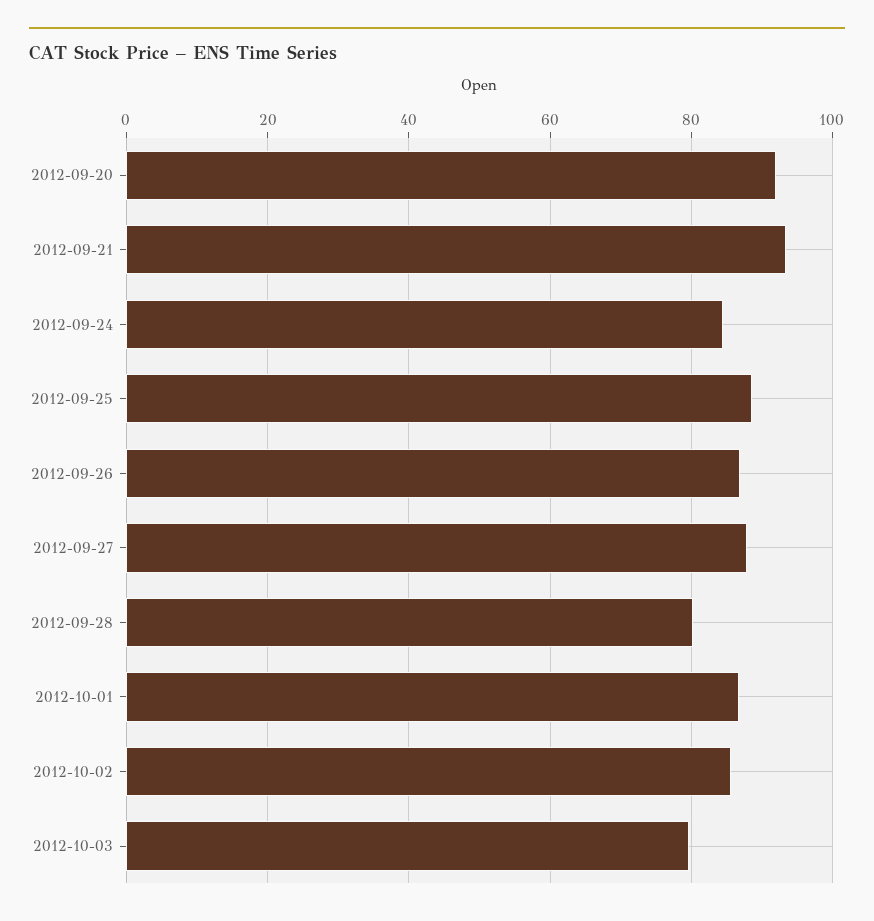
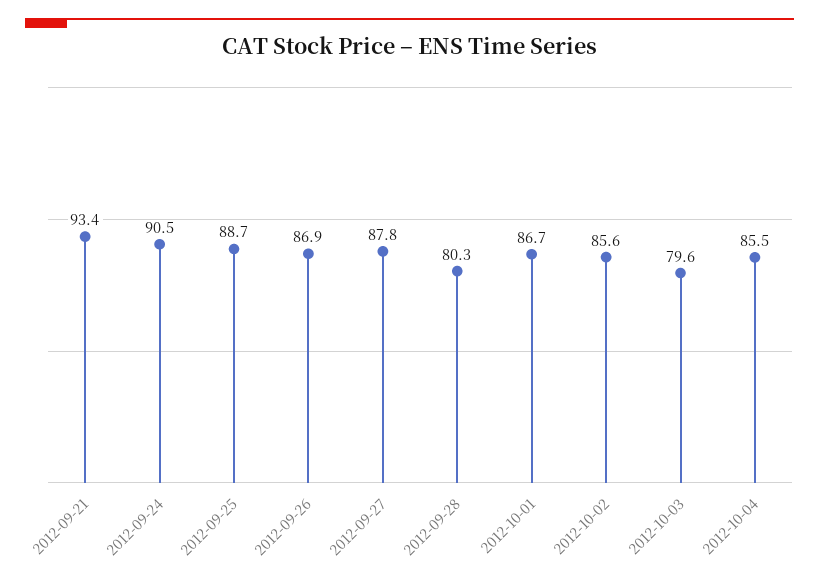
2012-09-20: 92 -> none
2012-09-24: 84 -> 90.5
2012-10-04: none -> 85.5

